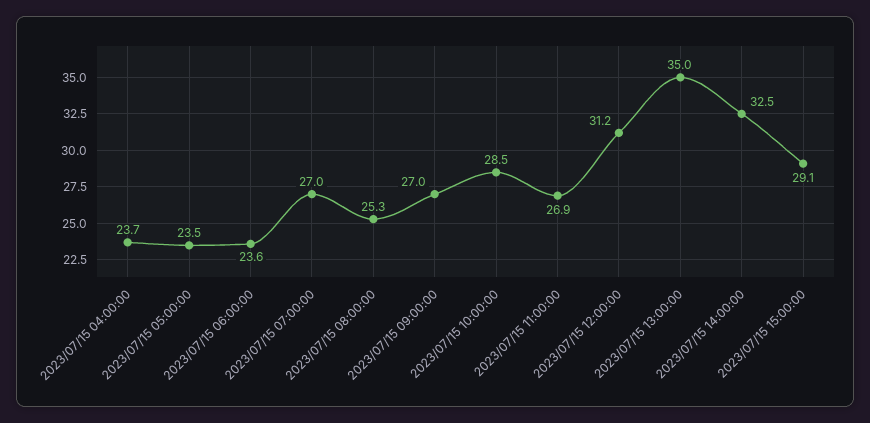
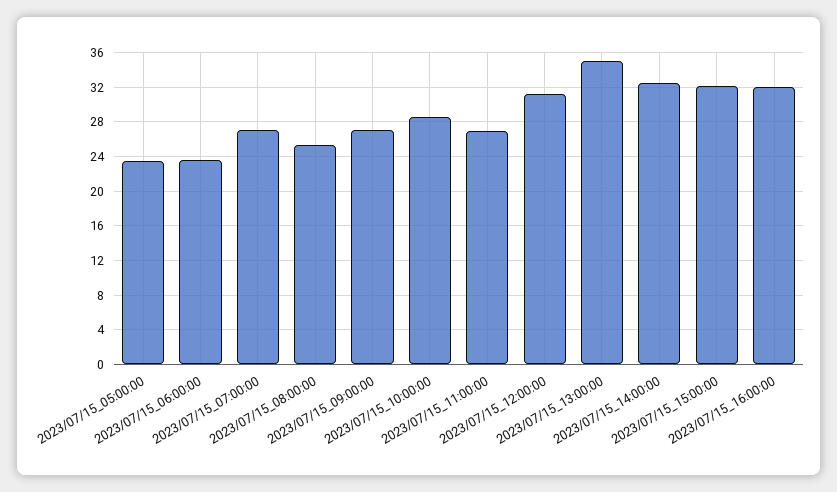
2023/07/15 04:00:00: 23.7 -> none
2023/07/15 15:00:00: 29.1 -> 32
2023/07/15_16:00:00: none -> 32

